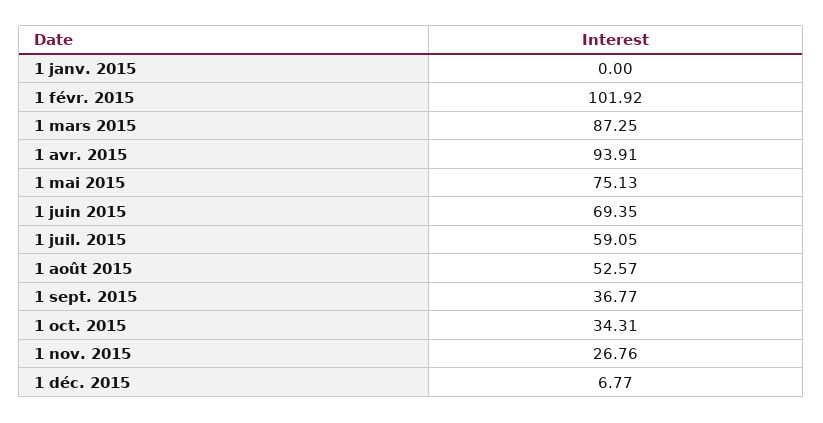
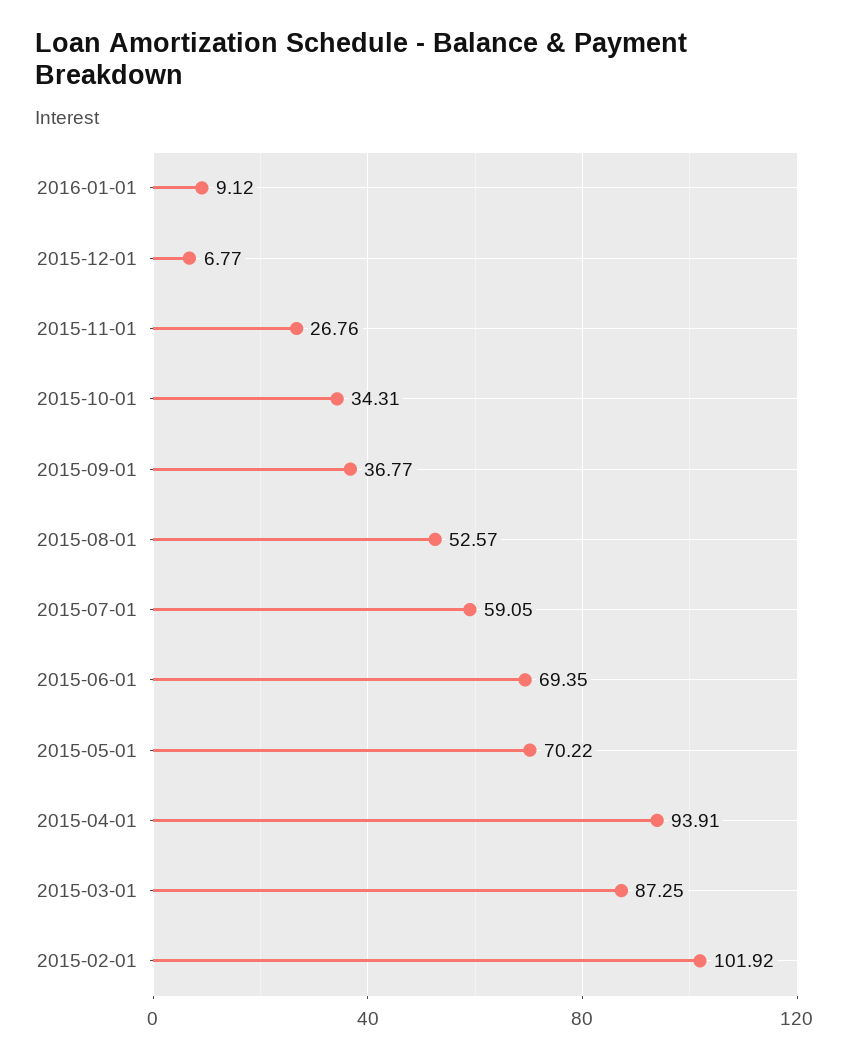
1 janv. 2015: 0 -> none
1 mai 2015: 75.13 -> 70.22
2016-01-01: none -> 9.12

